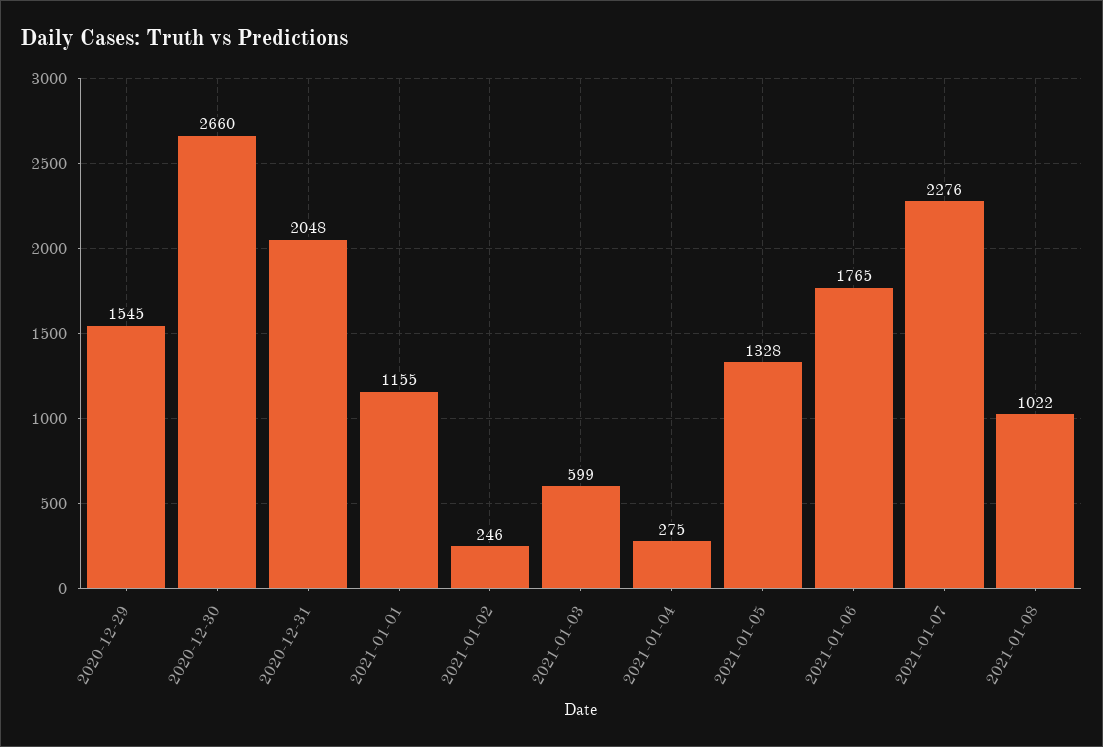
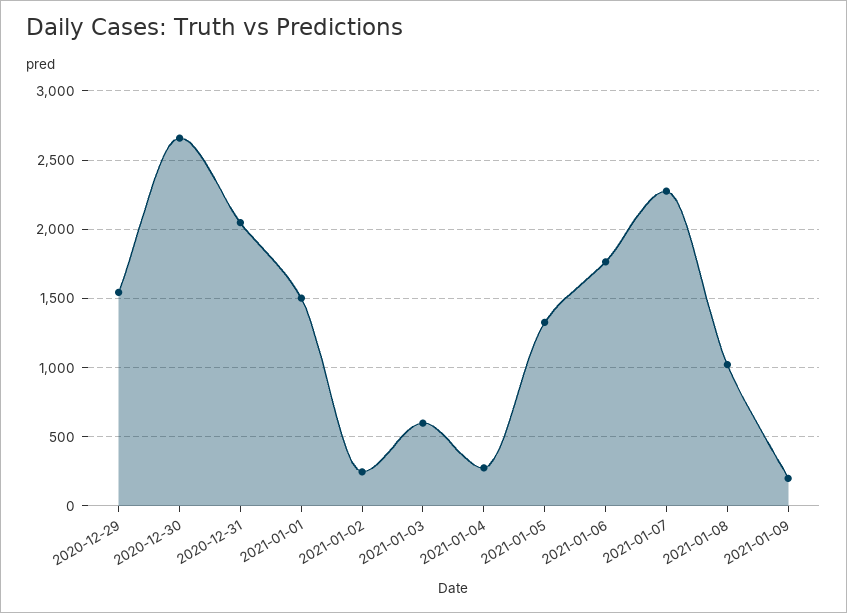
2021-01-01: 1155 -> 1500
2021-01-09: none -> 200

